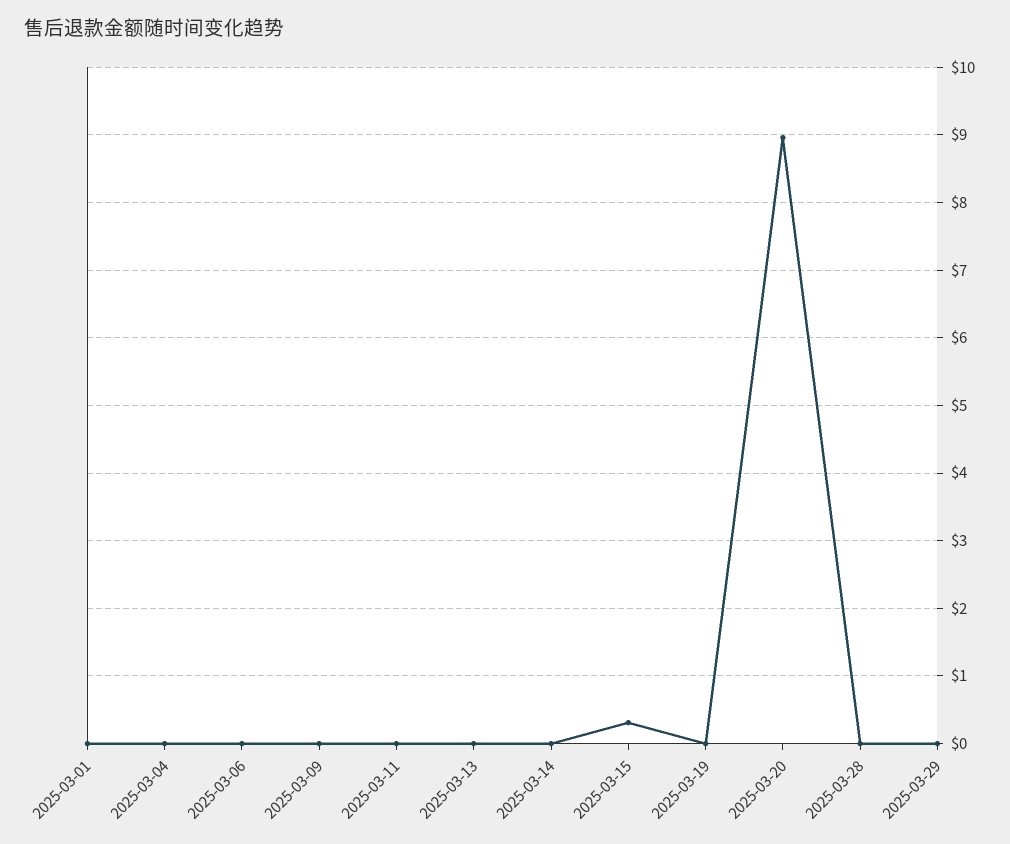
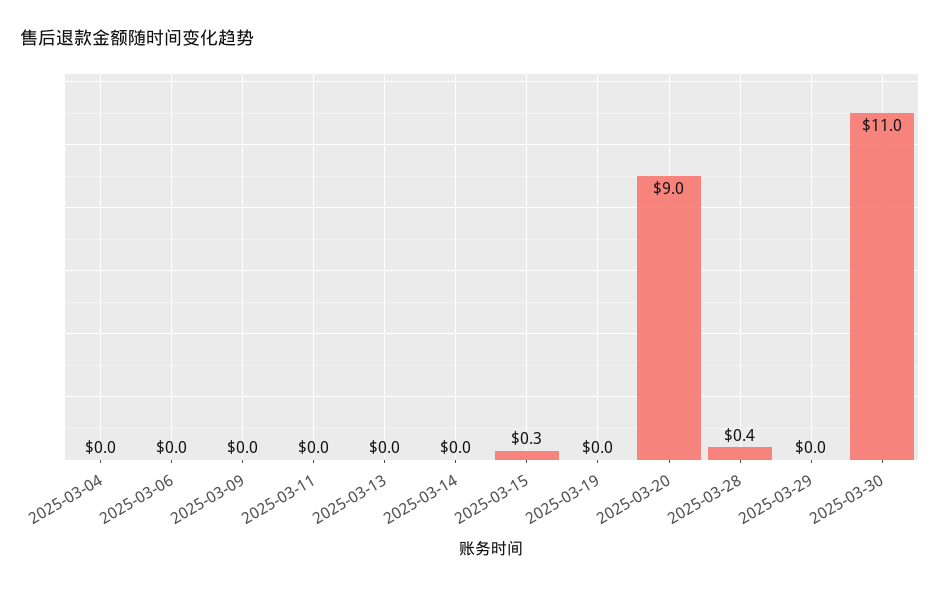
2025-03-01: 0 -> none
2025-03-28: 0 -> 0.4
2025-03-30: none -> 11

